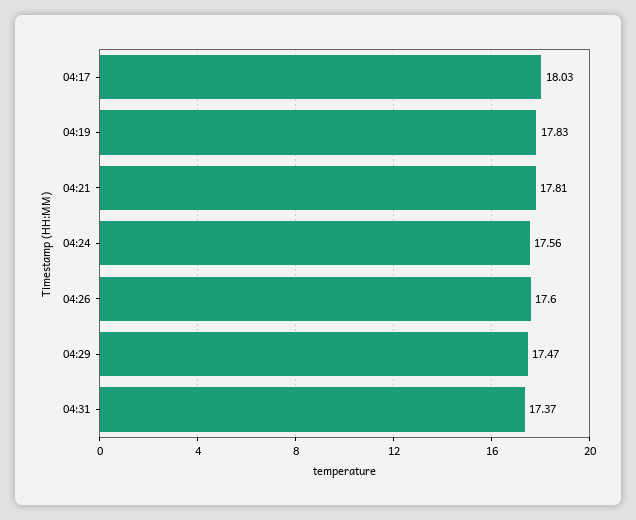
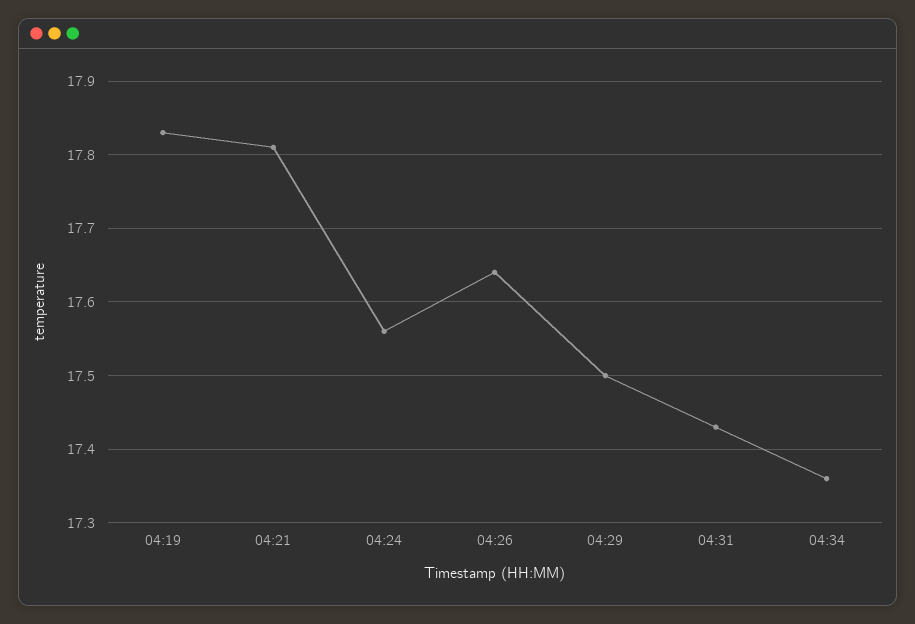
04:17: 18.03 -> none
04:26: 17.6 -> 17.64
04:29: 17.47 -> 17.5
04:31: 17.37 -> 17.43
04:34: none -> 17.36

